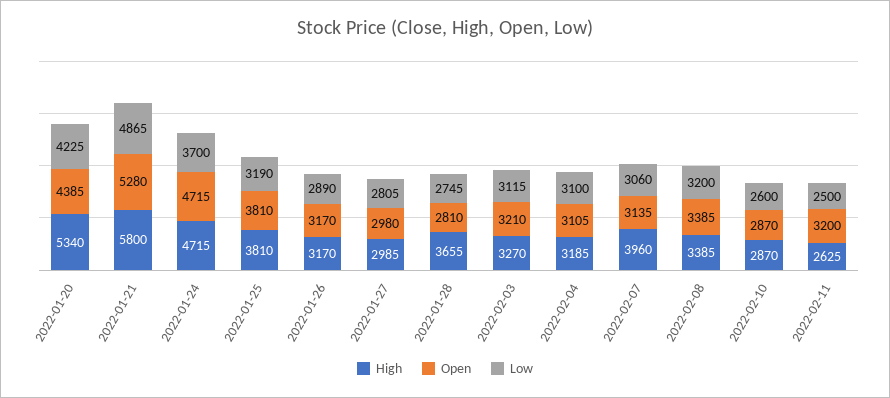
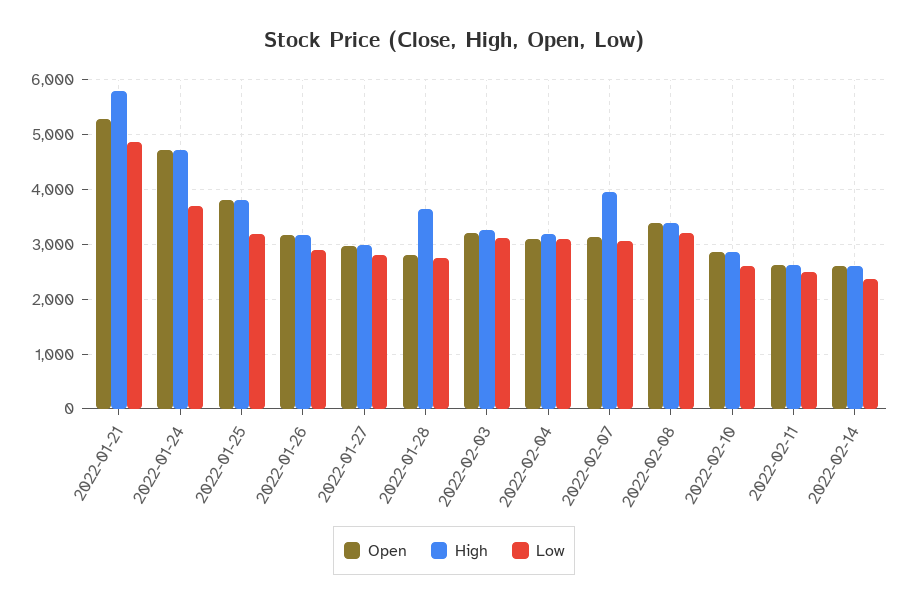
High, 2022-01-20: 5340 -> none
Open, 2022-01-20: 4385 -> none
Low, 2022-01-20: 4225 -> none
Open, 2022-02-11: 3200 -> 2600
Open, 2022-02-14: none -> 2600
High, 2022-02-14: none -> 2600
Low, 2022-02-14: none -> 2400

